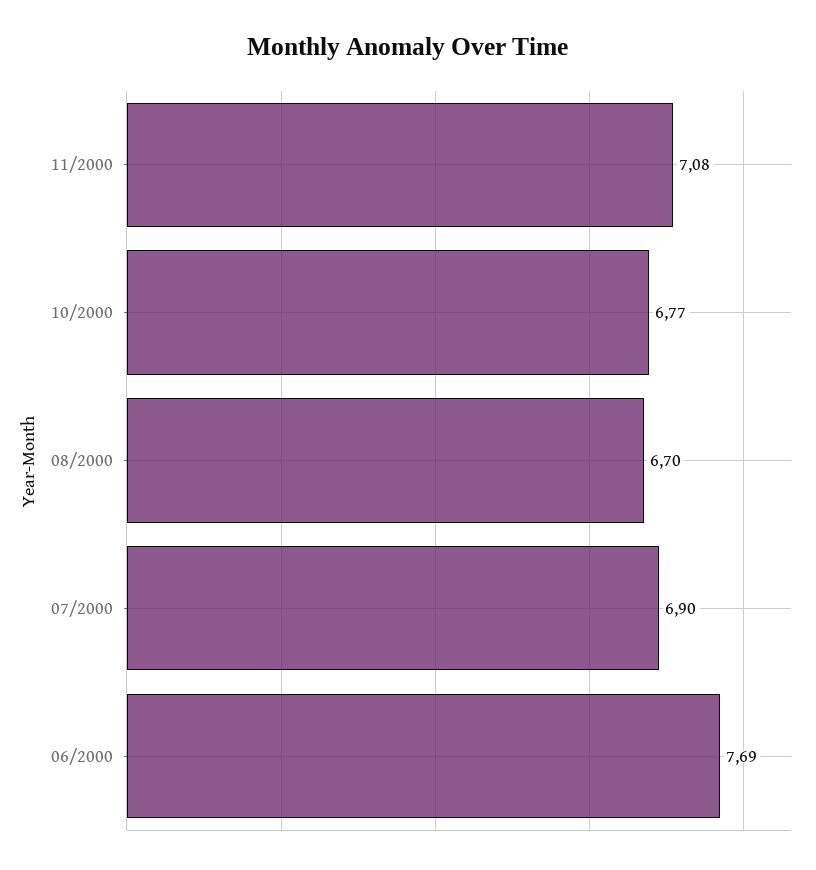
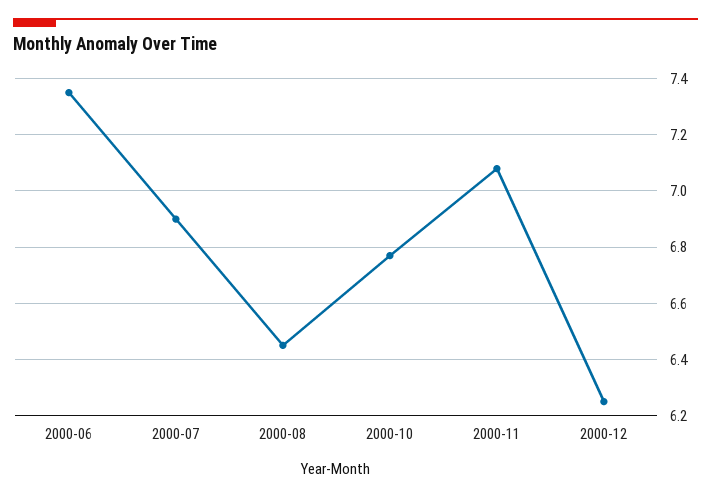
08/2000: 6.7 -> 6.45
06/2000: 7.69 -> 7.35
2000-12: none -> 6.25

